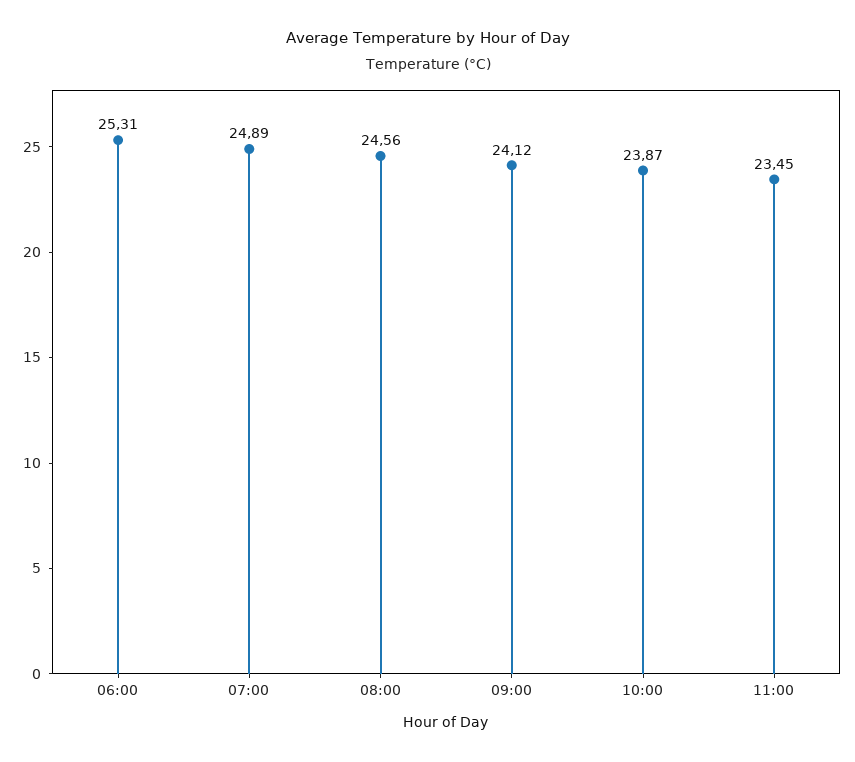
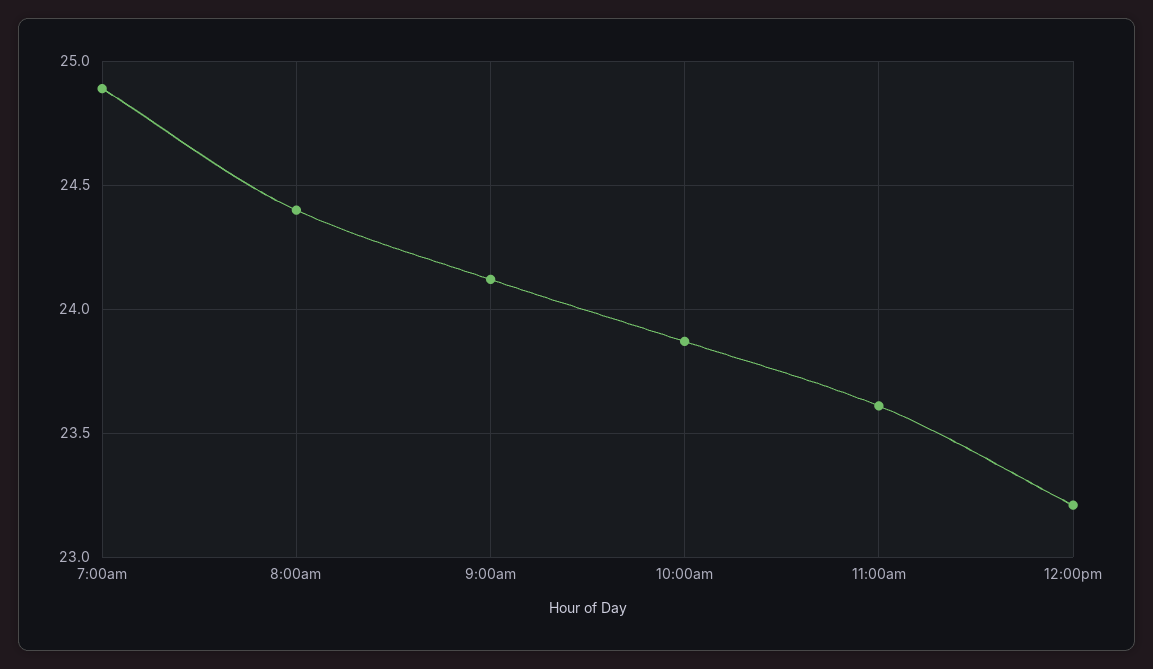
06:00: 25.31 -> none
08:00: 24.56 -> 24.4
11:00: 23.45 -> 23.6
12:00pm: none -> 23.2

